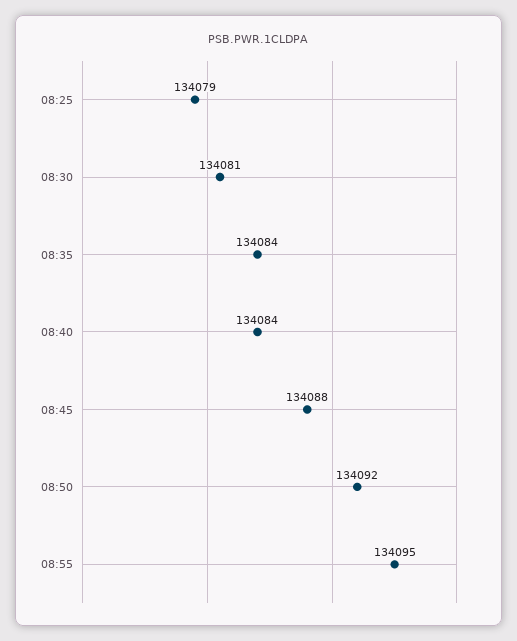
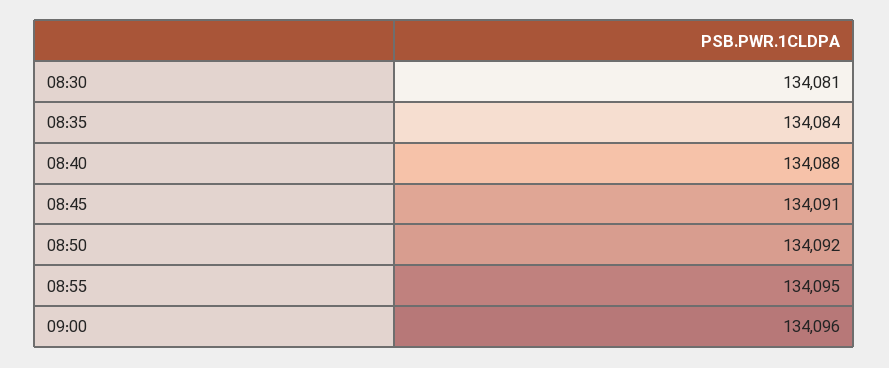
08:25: 134079 -> none
08:40: 134084 -> 134088
08:45: 134088 -> 134091
09:00: none -> 134096

